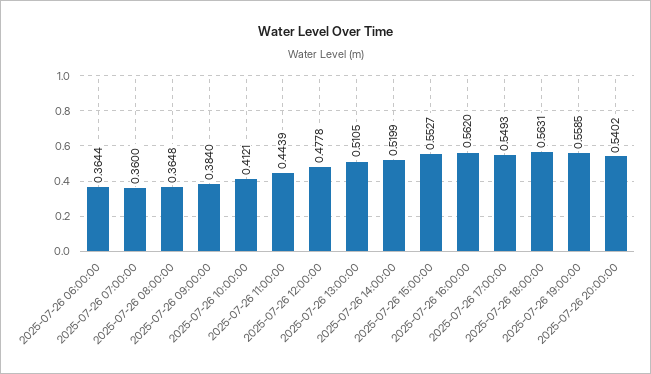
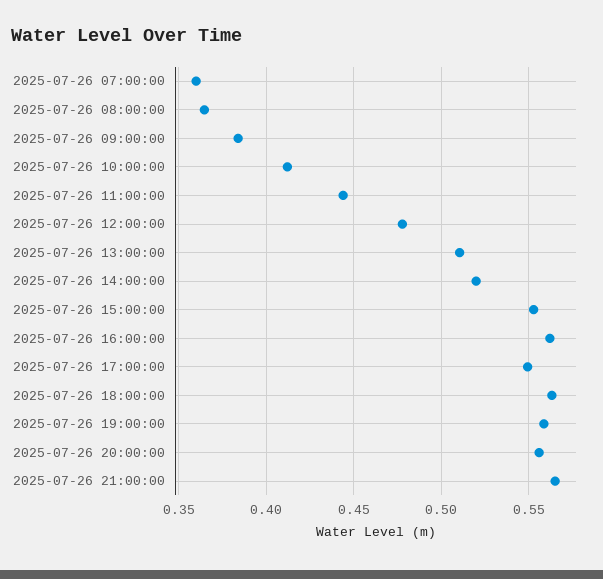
2025-07-26 06:00:00: 0.3644 -> none
2025-07-26 20:00:00: 0.5402 -> 0.555
2025-07-26 21:00:00: none -> 0.565

